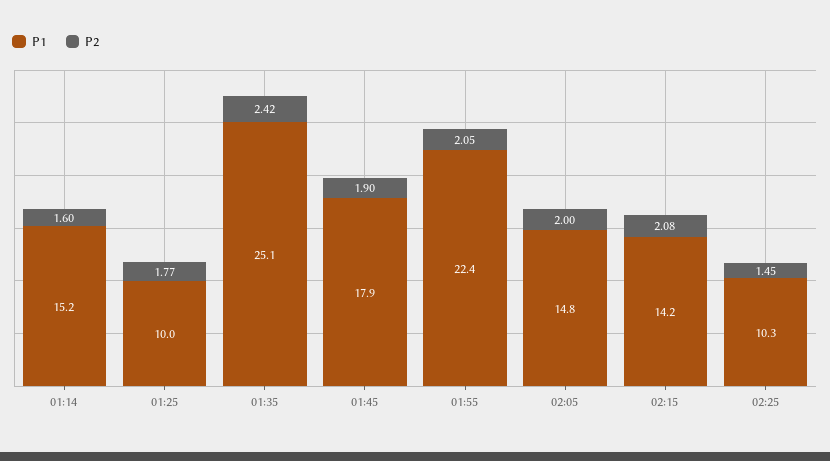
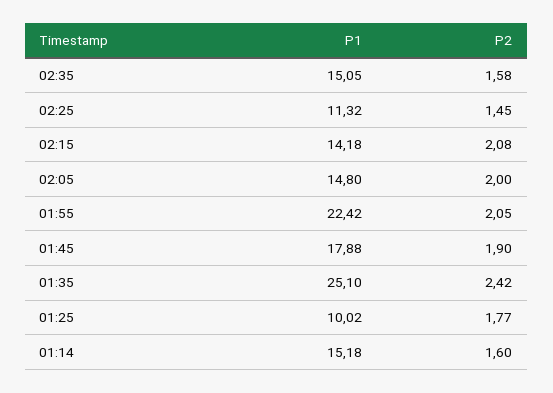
P1, 02:25: 10.3 -> 11.32
P1, 02:35: none -> 15.05
P2, 02:35: none -> 1.58

